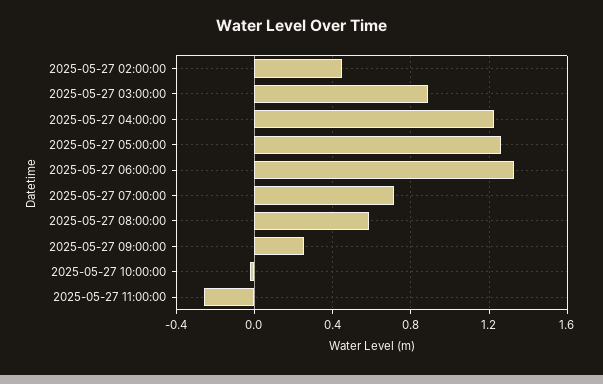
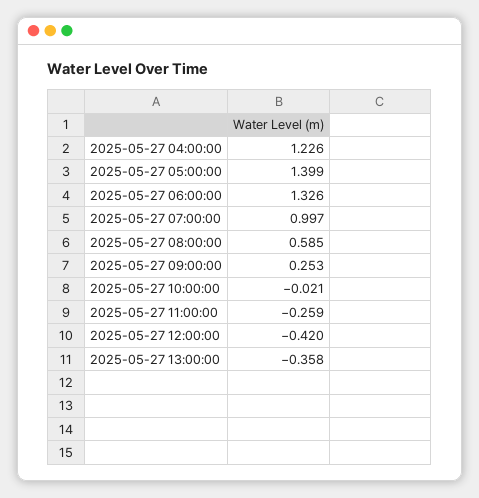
2025-05-27 02:00:00: 0.45 -> none
2025-05-27 03:00:00: 0.9 -> none
2025-05-27 05:00:00: 1.25 -> 1.399
2025-05-27 07:00:00: 0.7 -> 0.997
2025-05-27 12:00:00: none -> -0.42
2025-05-27 13:00:00: none -> -0.358

